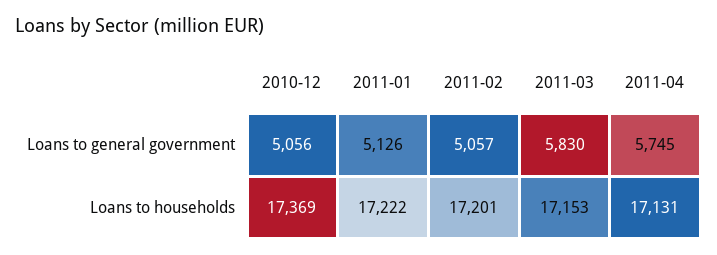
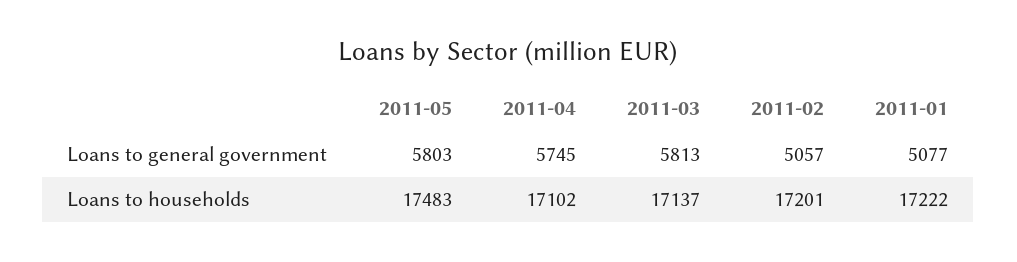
2010-12, Loans to general government: 5056 -> none
2011-01, Loans to general government: 5126 -> 5077
2011-03, Loans to general government: 5830 -> 5813
2010-12, Loans to households: 17369 -> none
2011-03, Loans to households: 17153 -> 17137
2011-04, Loans to households: 17131 -> 17102
2011-05, Loans to general government: none -> 5803
2011-05, Loans to households: none -> 17483

